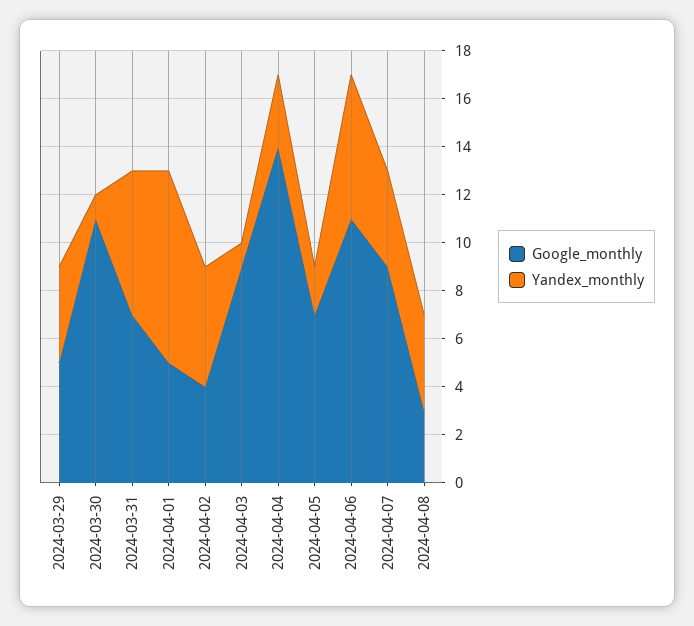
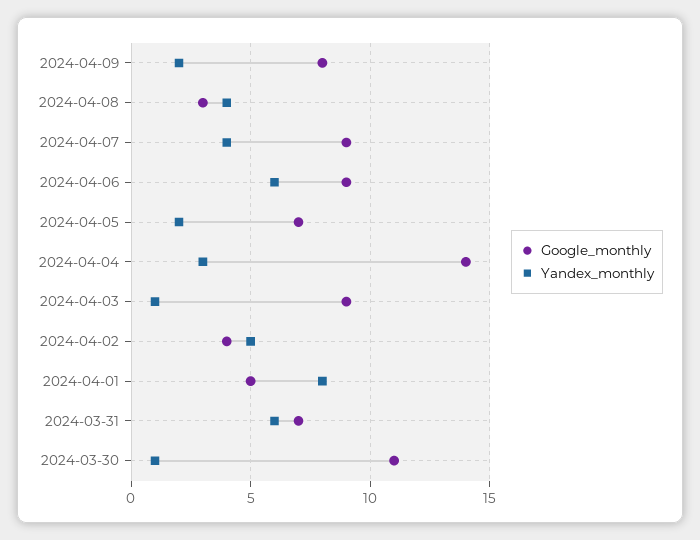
Google_monthly, 2024-03-29: 5 -> none
Yandex_monthly, 2024-03-29: 4 -> none
Google_monthly, 2024-04-06: 11 -> 9
Google_monthly, 2024-04-09: none -> 8
Yandex_monthly, 2024-04-09: none -> 2

